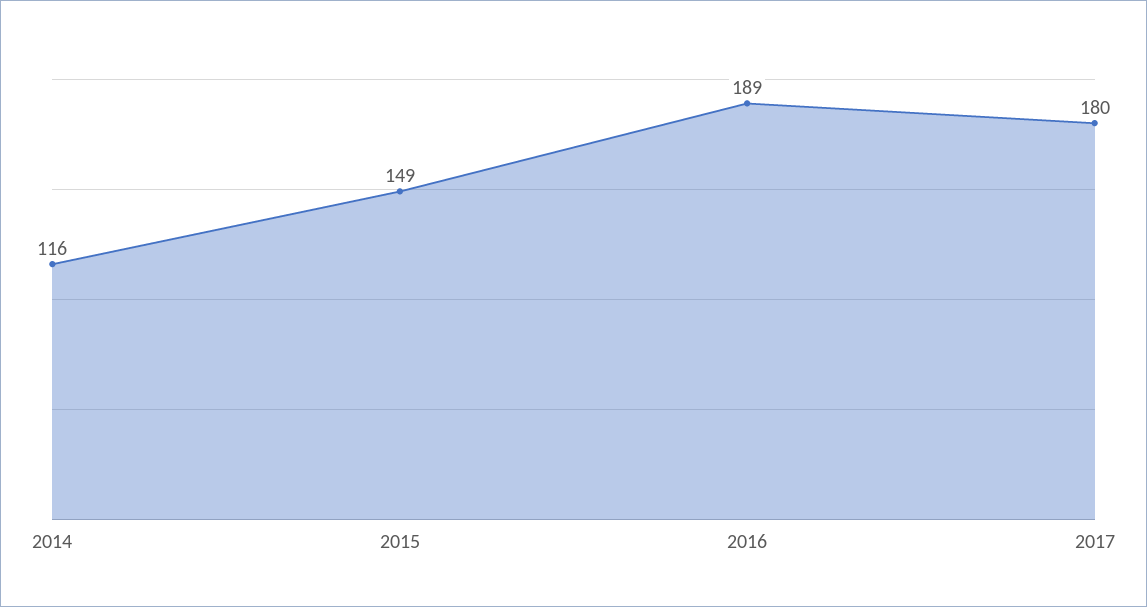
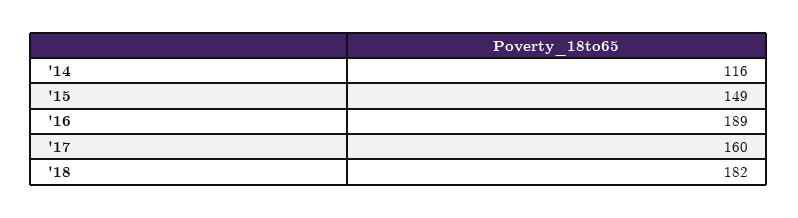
2017: 180 -> 160
'18: none -> 182

